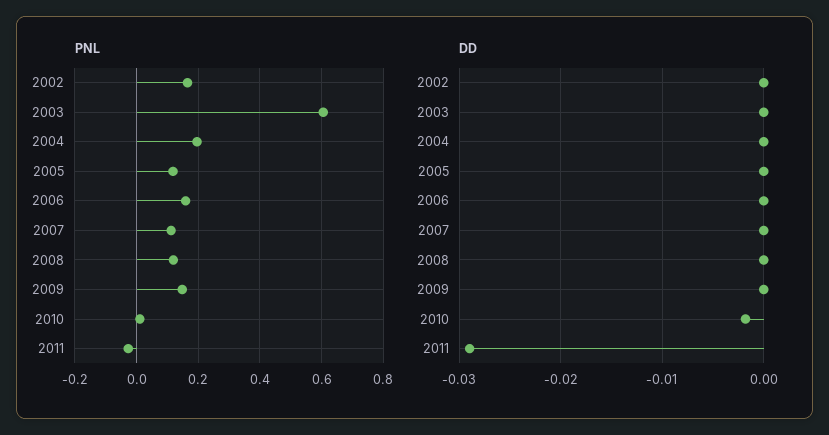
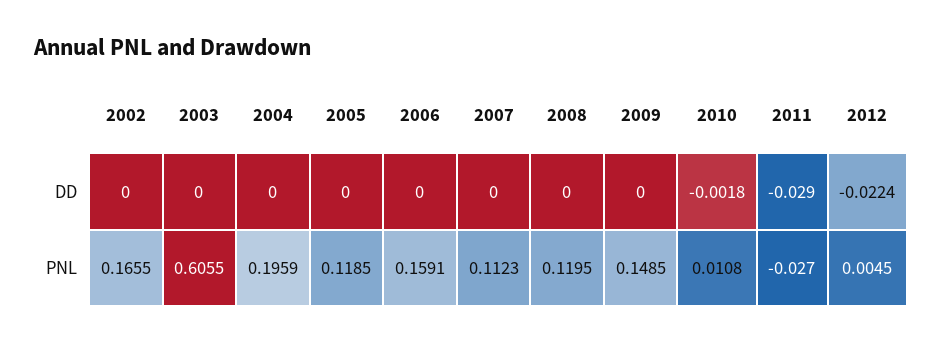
DD, 2012: none -> -0.0224
PNL, 2012: none -> 0.0045

